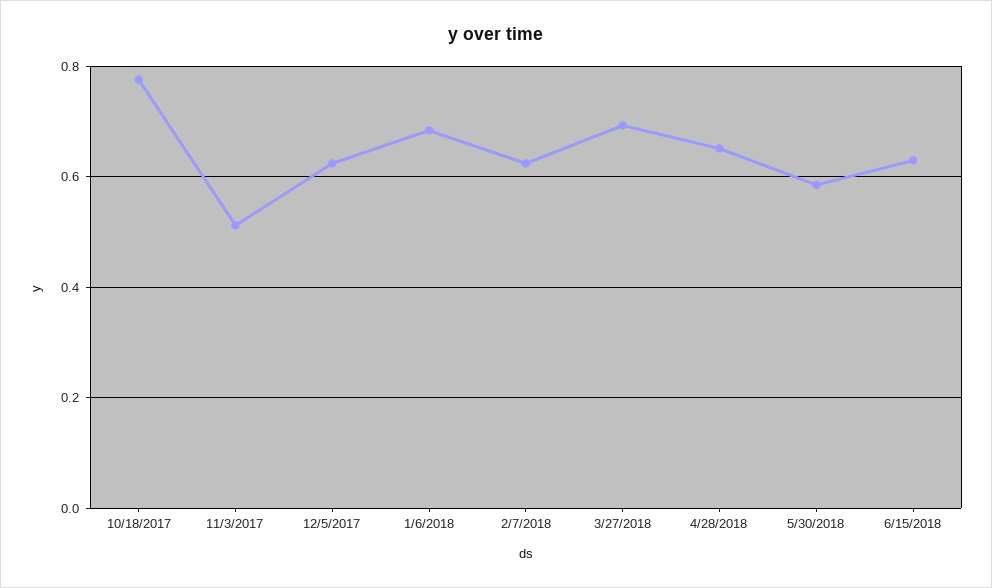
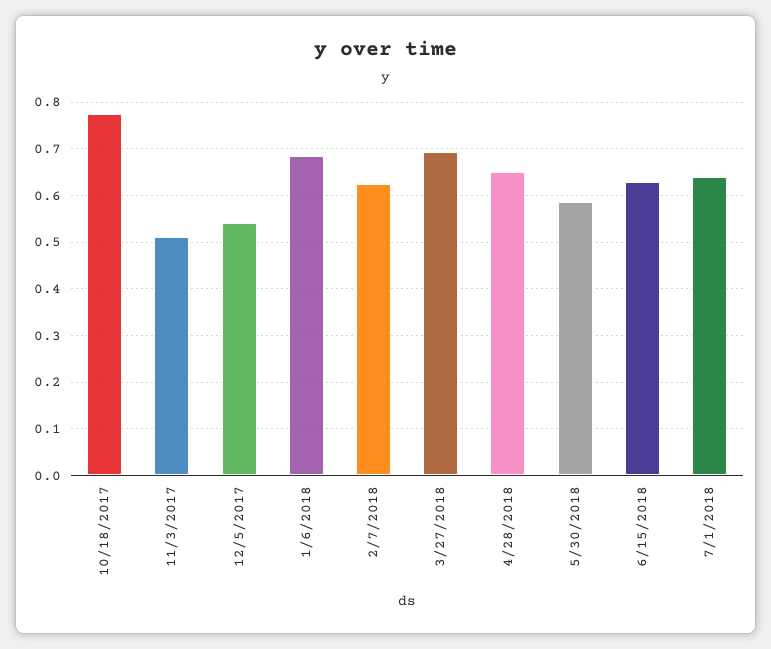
12/5/2017: 0.62 -> 0.54
7/1/2018: none -> 0.64

